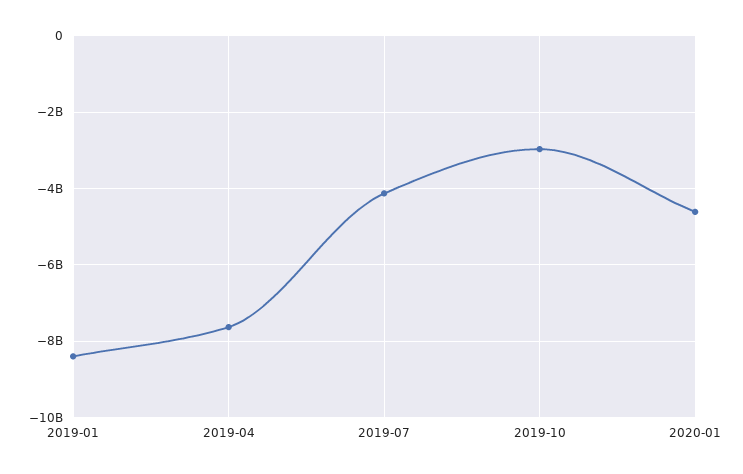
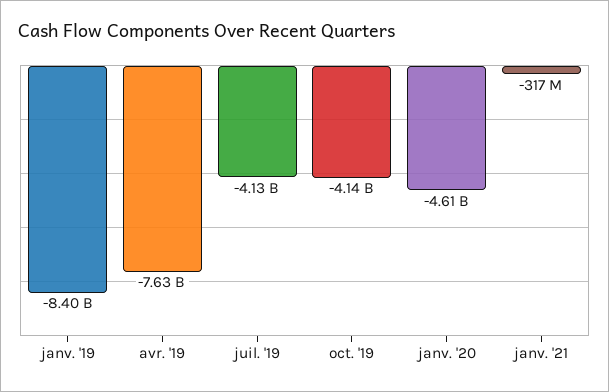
2019-10: -3000000000 -> -4140000000
janv. '21: none -> -317000000

